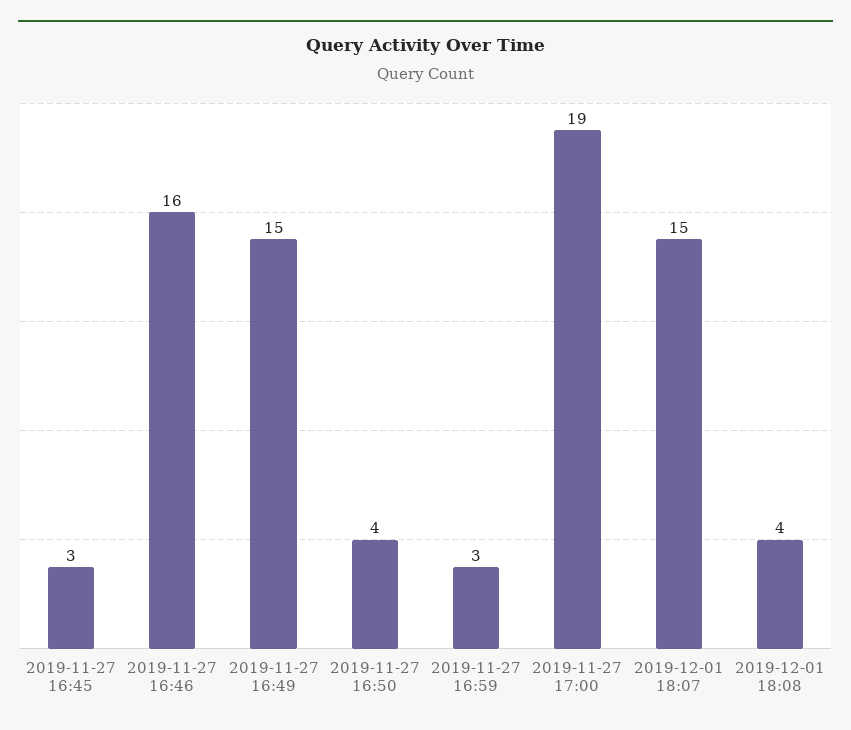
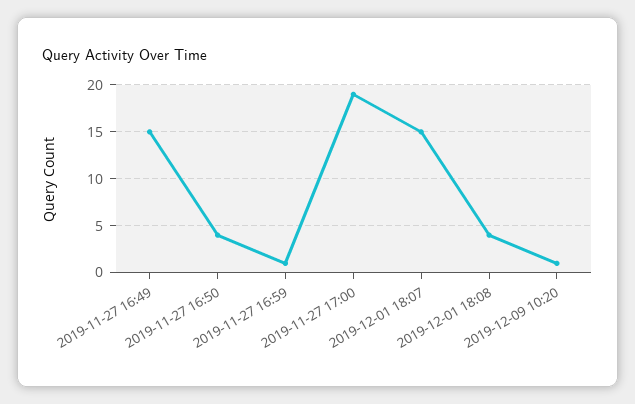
2019-11-27 16:45: 3 -> none
2019-11-27 16:46: 16 -> none
2019-11-27 16:59: 3 -> 1
2019-12-09 10:20: none -> 1

